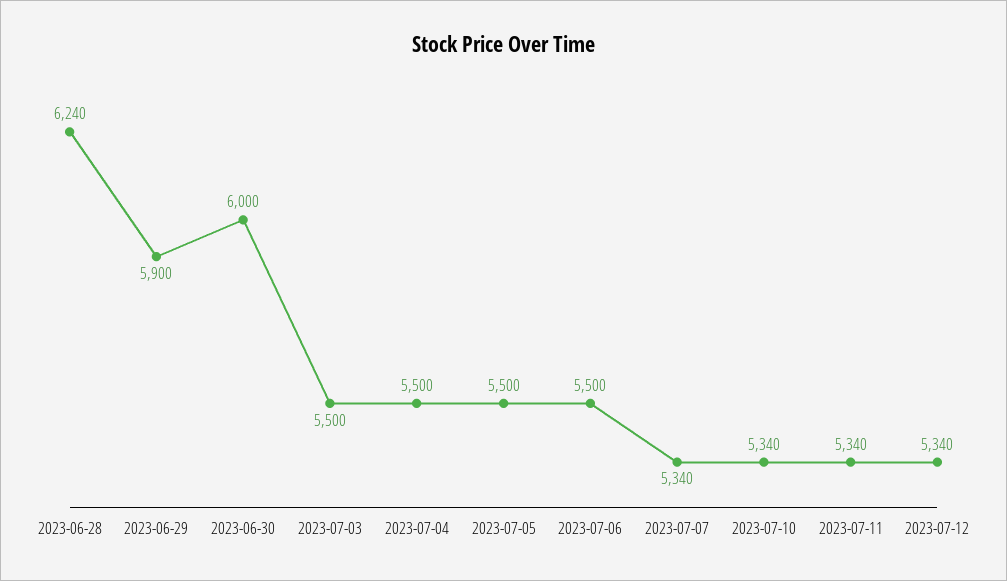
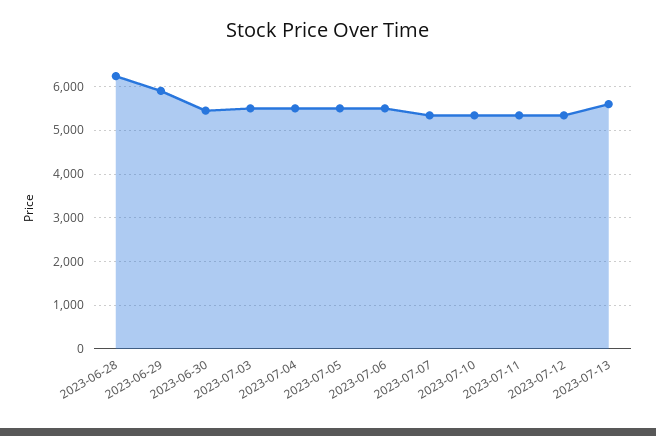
2023-06-30: 6000 -> 5400
2023-07-13: none -> 5600

